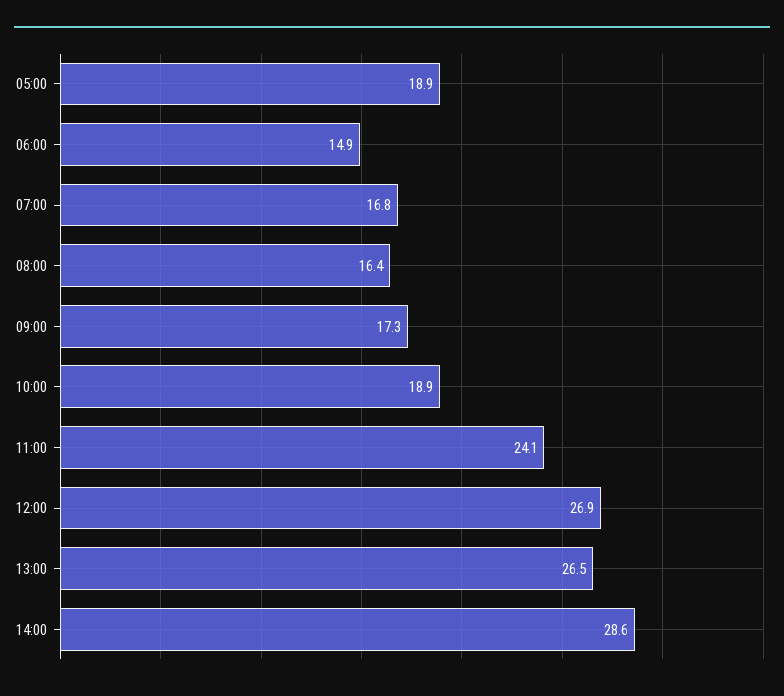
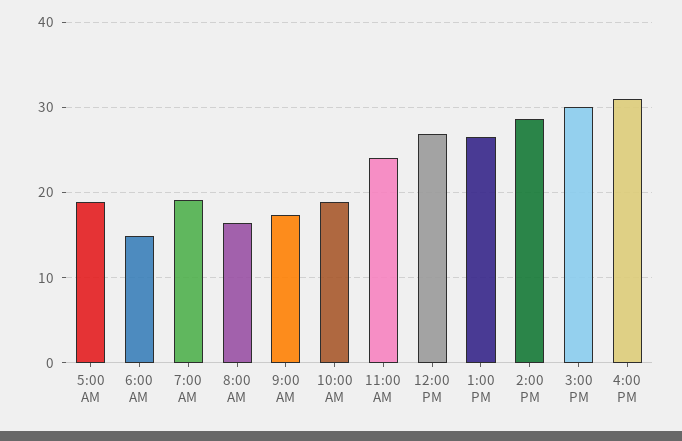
07:00: 16.8 -> 19
3:00 PM: none -> 30
4:00 PM: none -> 31

